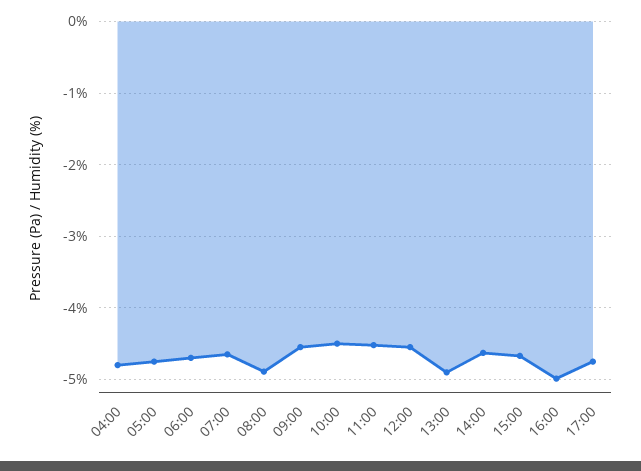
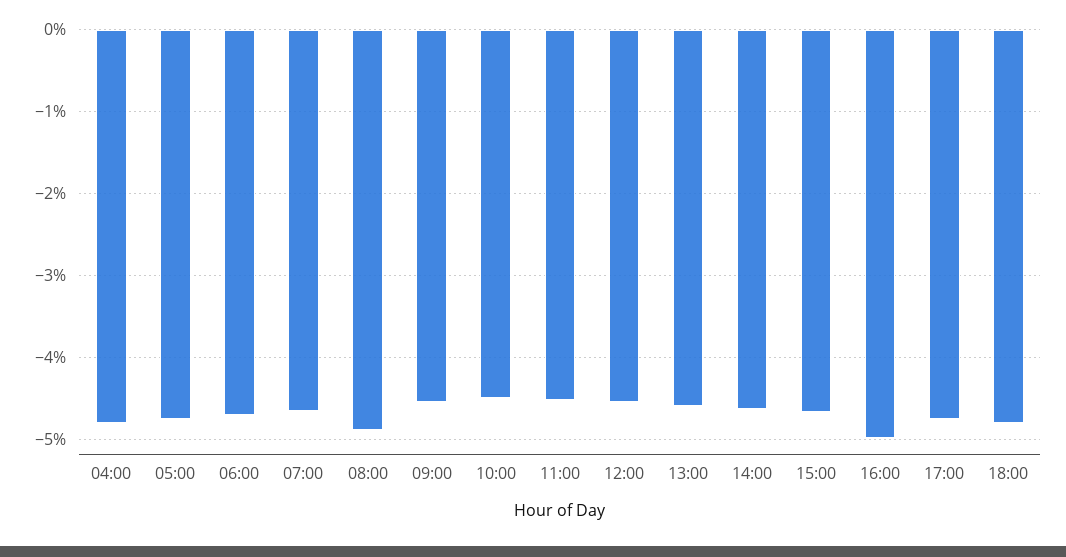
13:00: -4.9 -> -4.6
18:00: none -> -4.8

